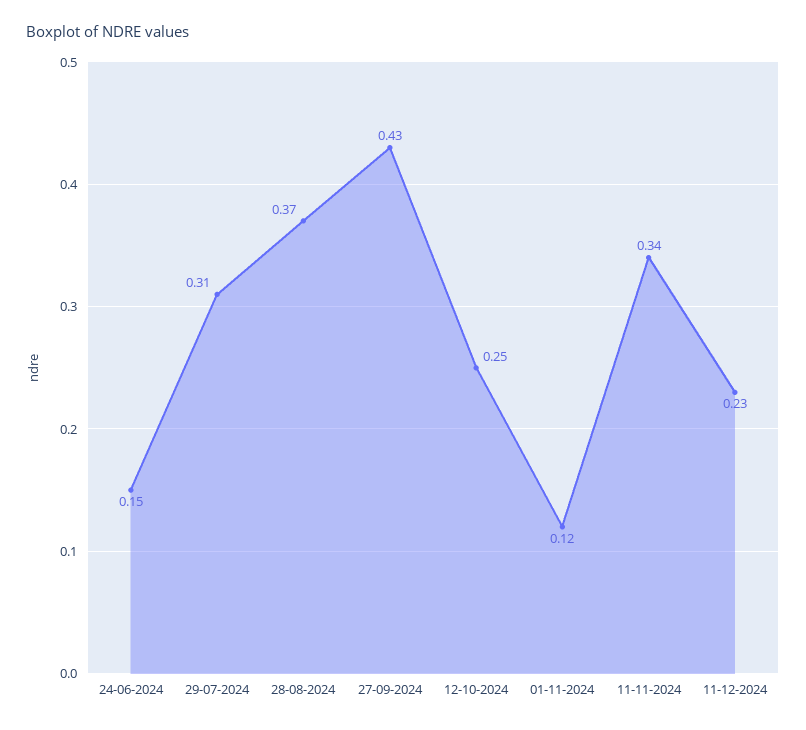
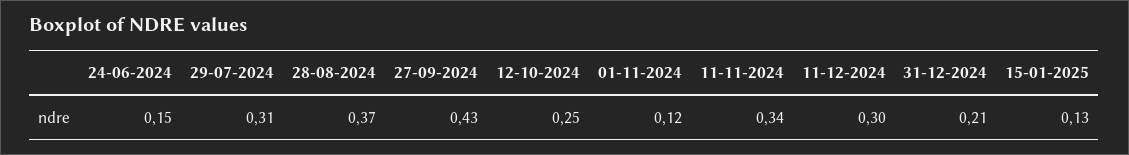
11-12-2024: 0.23 -> 0.3
31-12-2024: none -> 0.21
15-01-2025: none -> 0.13

